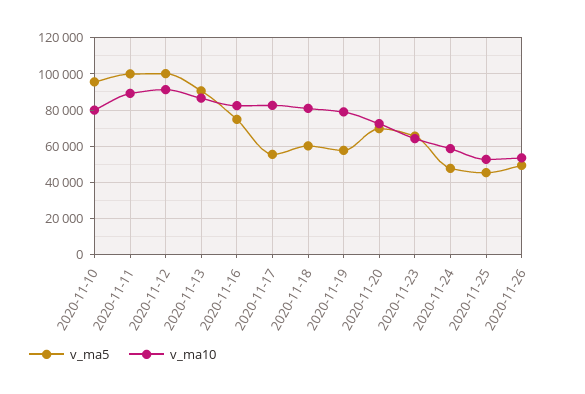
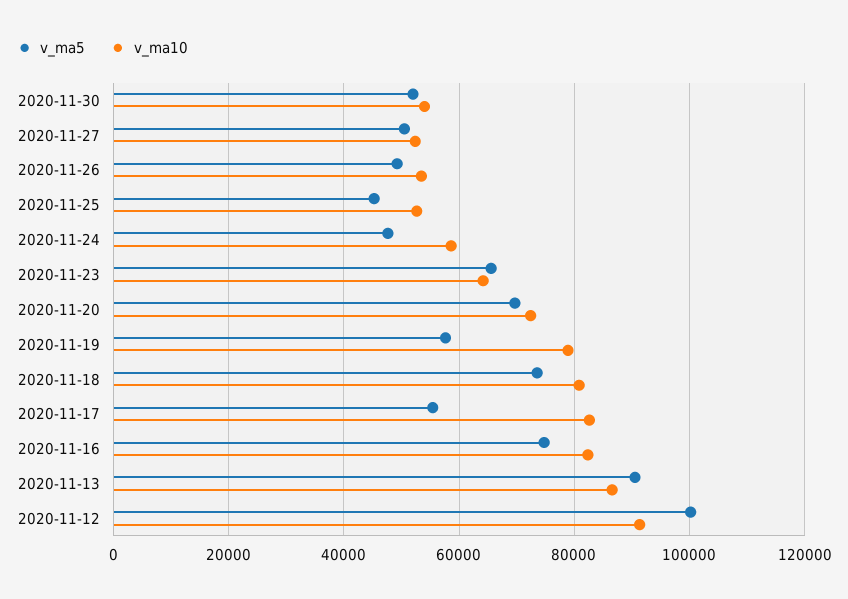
v_ma5, 2020-11-10: 95000 -> none
v_ma10, 2020-11-10: 80000 -> none
v_ma5, 2020-11-11: 100000 -> none
v_ma10, 2020-11-11: 90000 -> none
v_ma5, 2020-11-18: 60000 -> 74000
v_ma5, 2020-11-30: none -> 52000
v_ma10, 2020-11-30: none -> 54000
v_ma5, 2020-11-27: none -> 50000
v_ma10, 2020-11-27: none -> 52000

